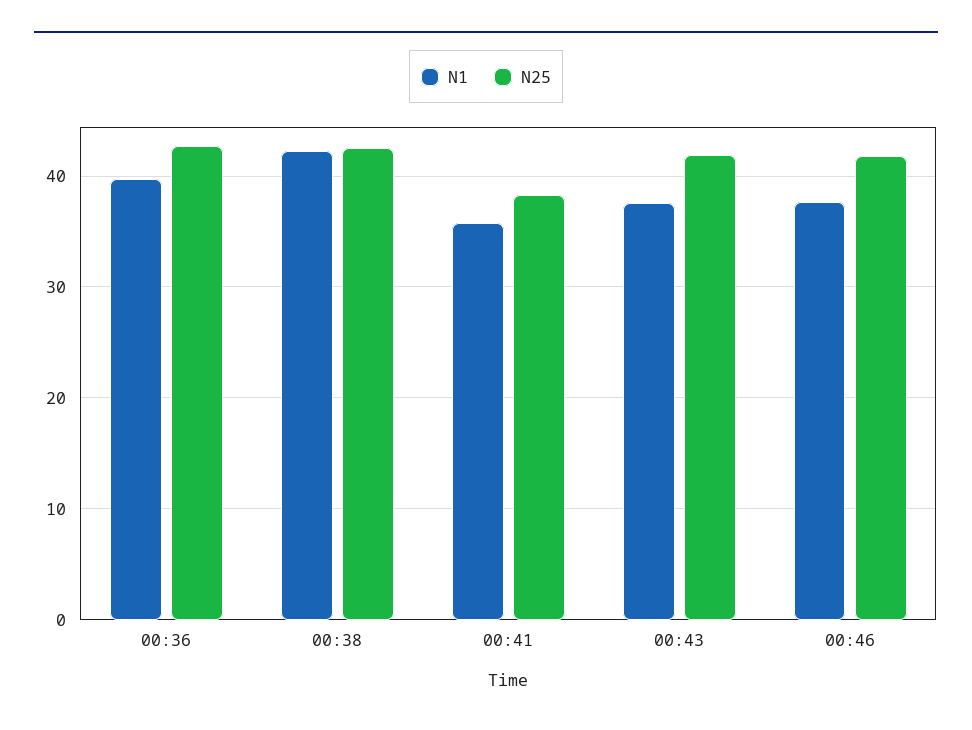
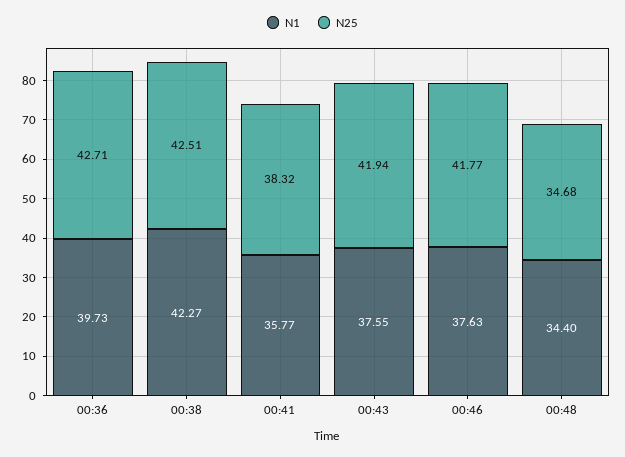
N1, 00:48: none -> 34.4
N25, 00:48: none -> 34.68

